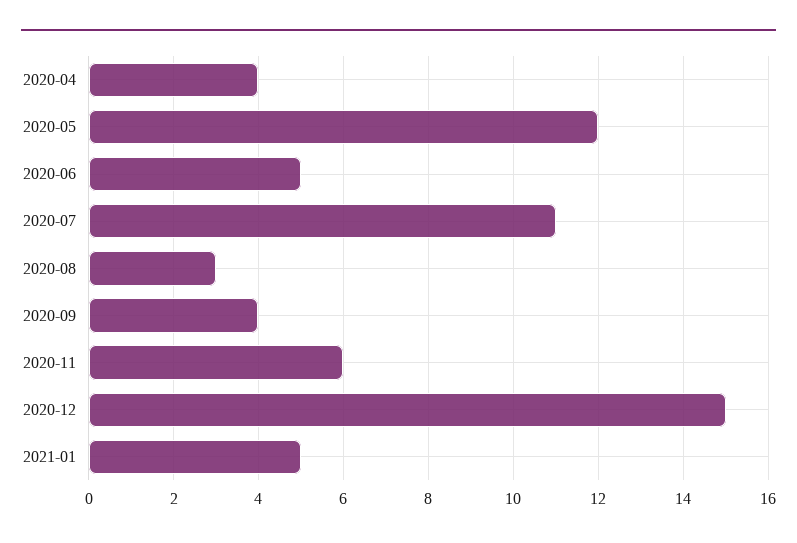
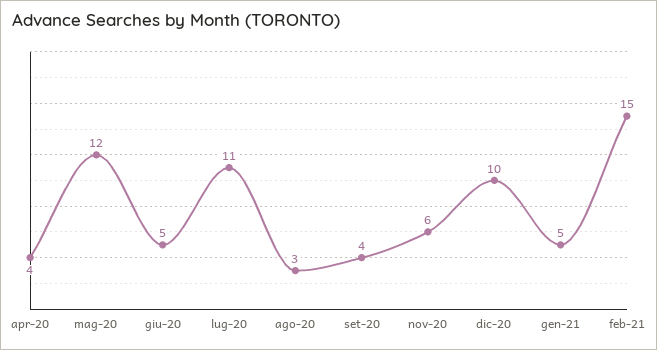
2020-12: 15 -> 10
feb-21: none -> 15

